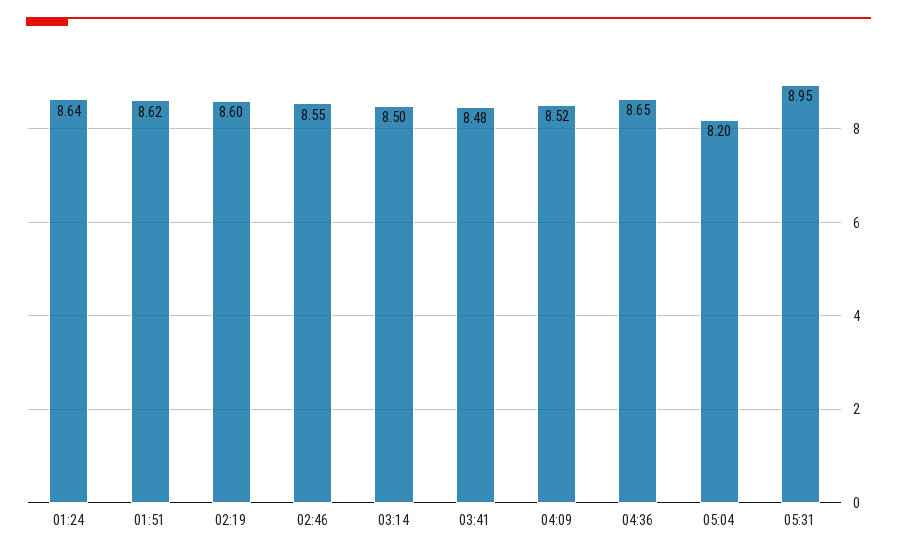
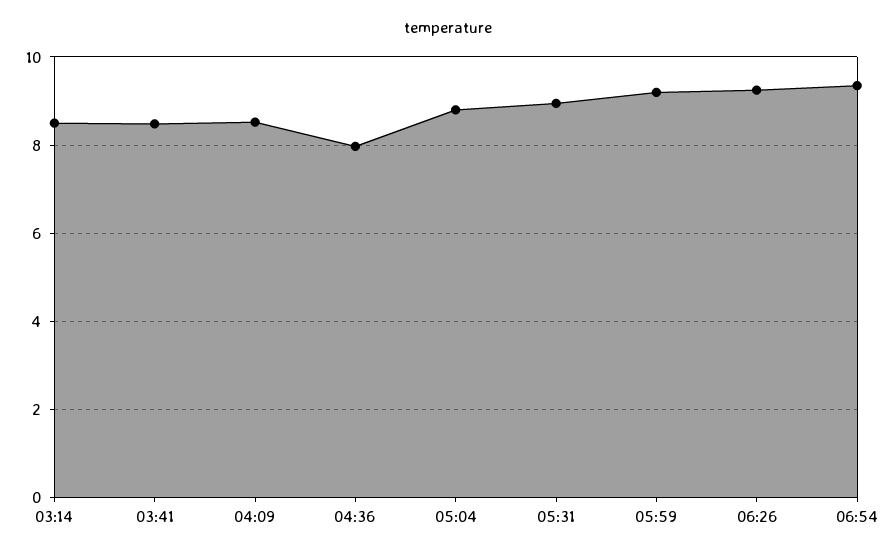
01:24: 8.64 -> none
01:51: 8.62 -> none
02:19: 8.6 -> none
02:46: 8.55 -> none
04:36: 8.65 -> 8
05:04: 8.2 -> 8.8
05:59: none -> 9.2
06:26: none -> 9.2
06:54: none -> 9.4

